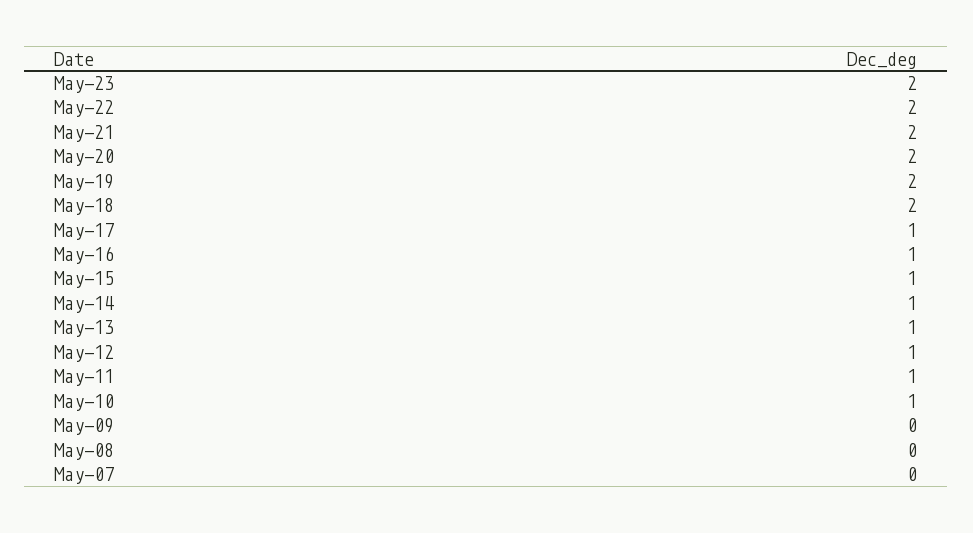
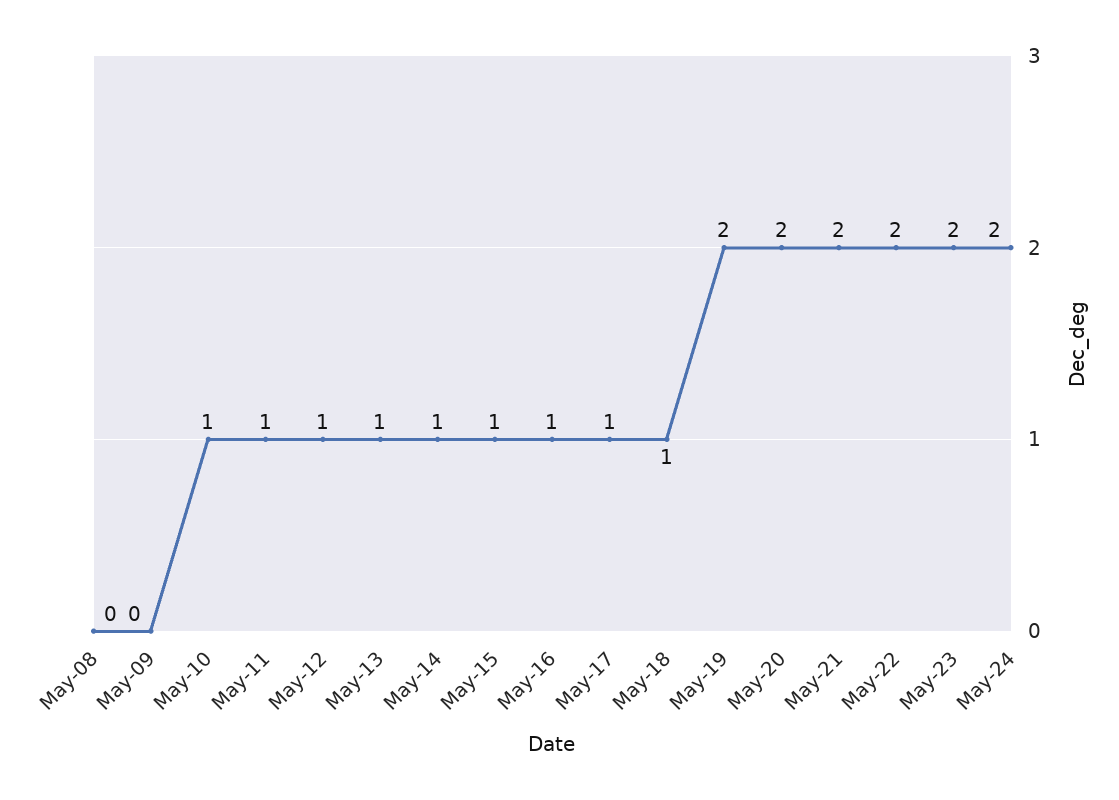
May-18: 2 -> 1
May-07: 0 -> none
May-24: none -> 2

